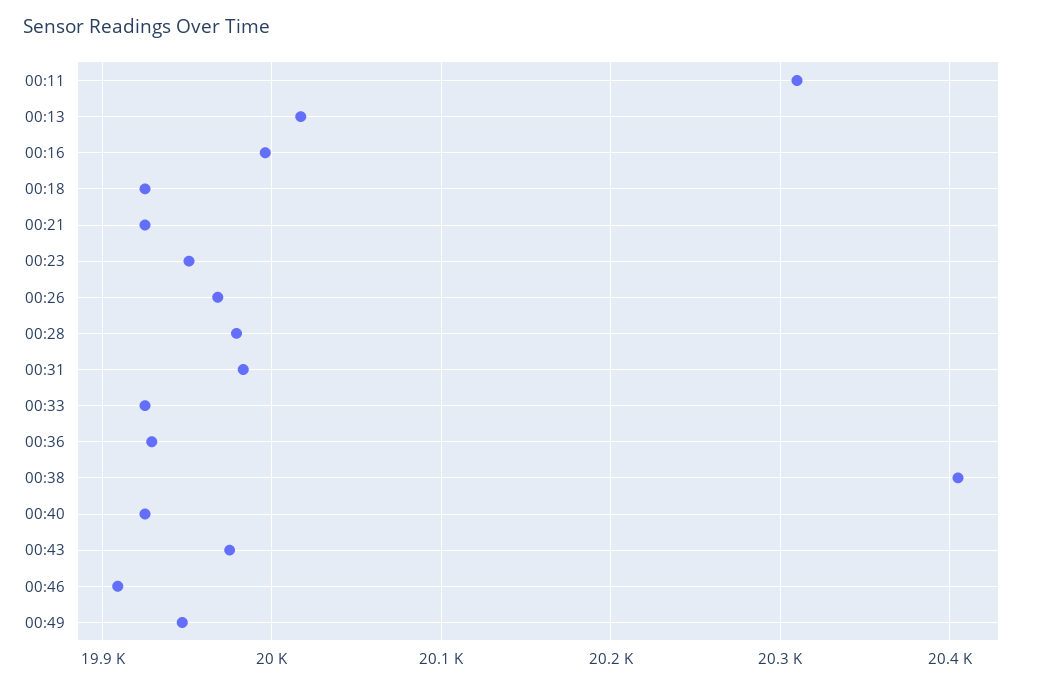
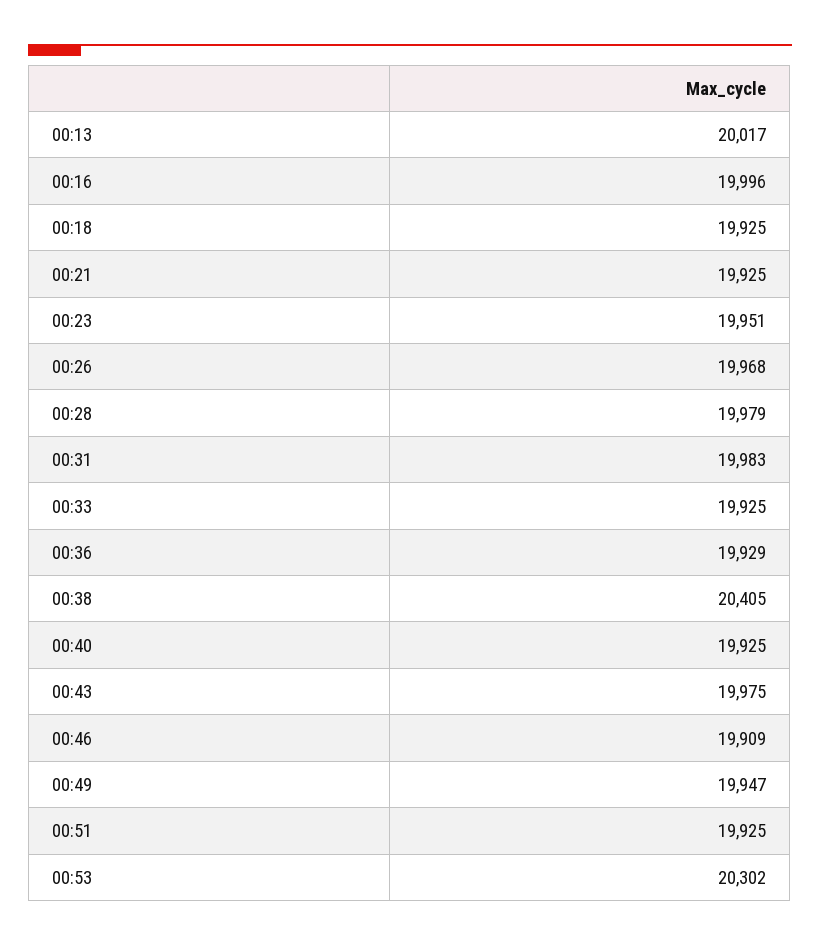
00:11: 20310 -> none
00:51: none -> 19925
00:53: none -> 20302

